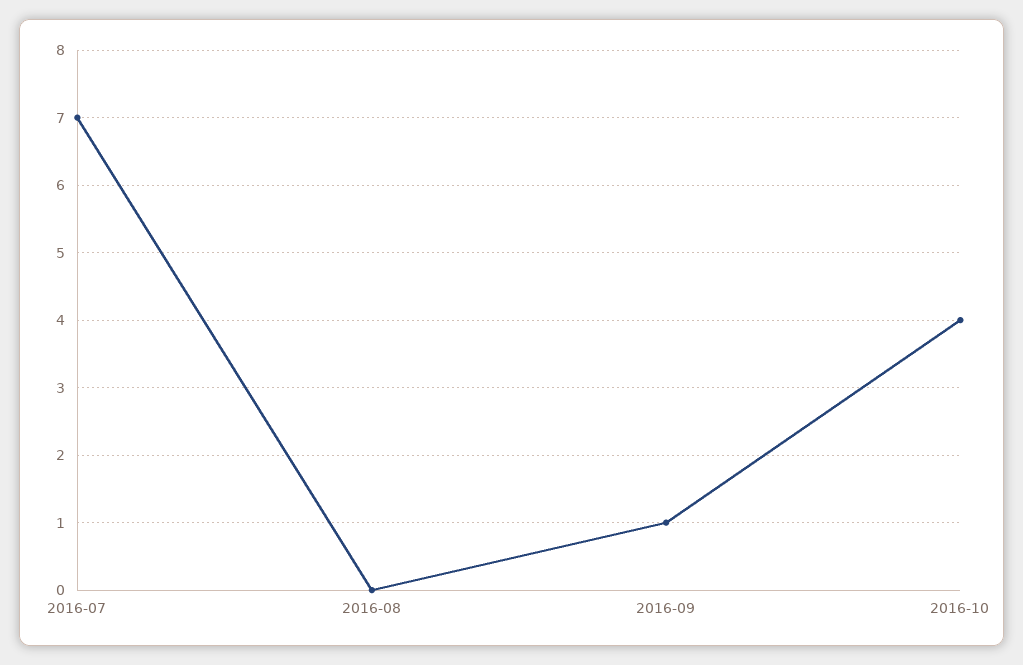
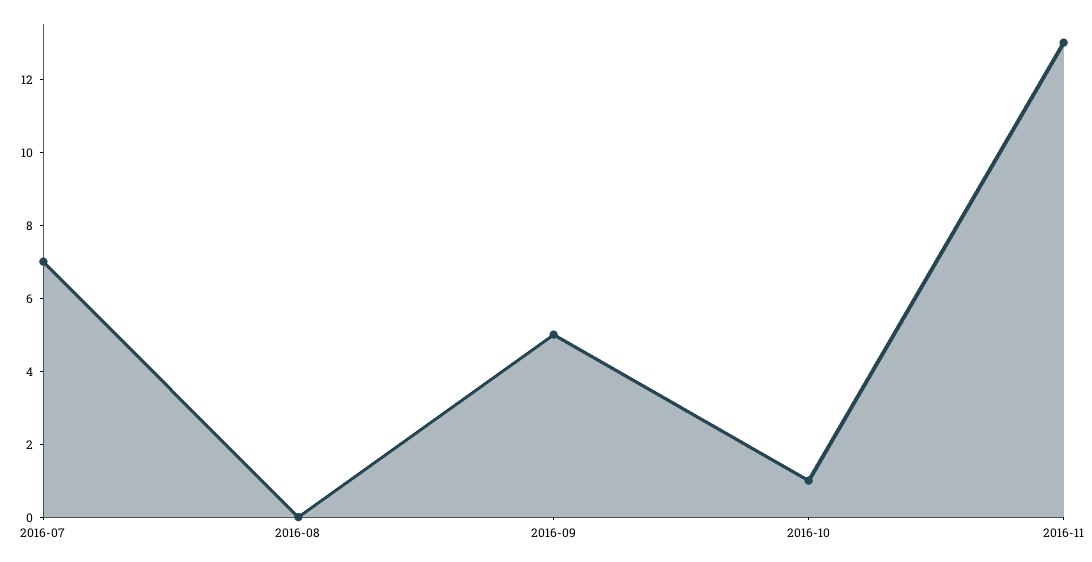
2016-09: 1 -> 5
2016-10: 4 -> 1
2016-11: none -> 13

